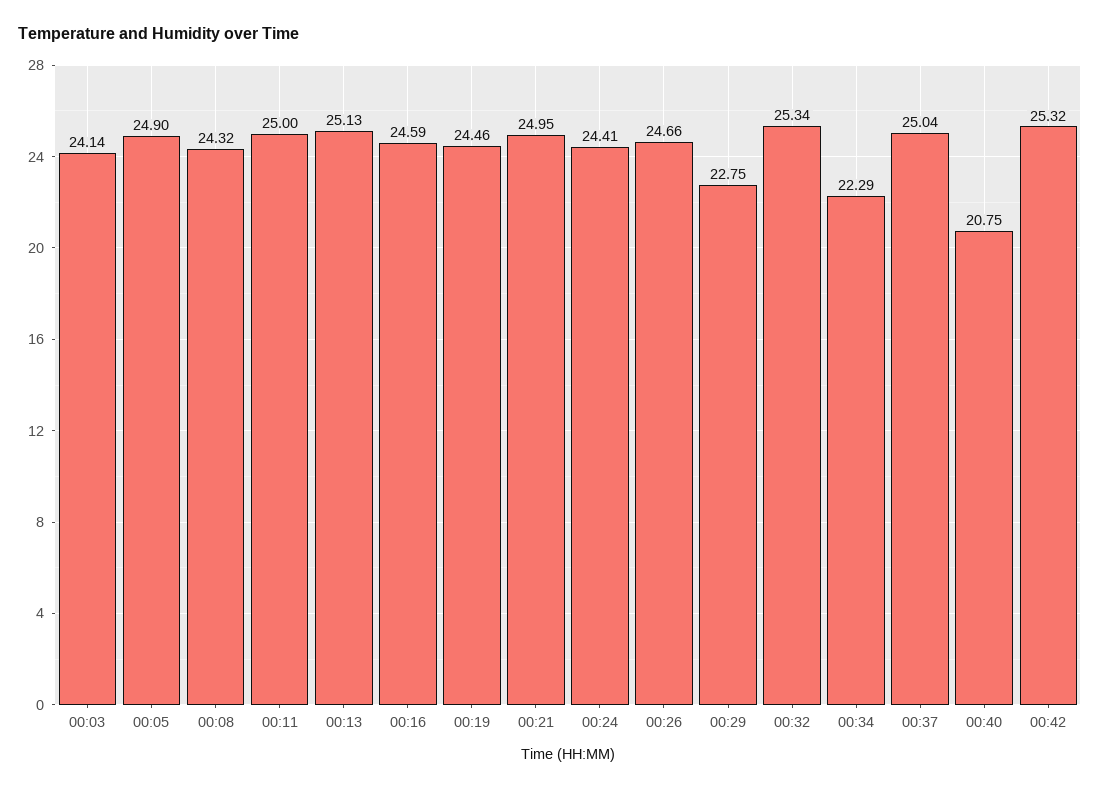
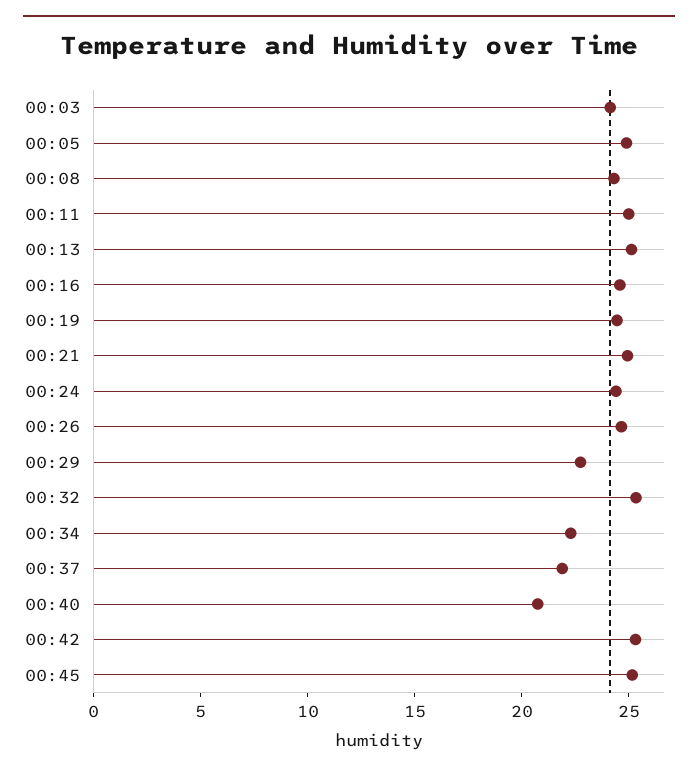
00:37: 25.04 -> 22
00:45: none -> 25

